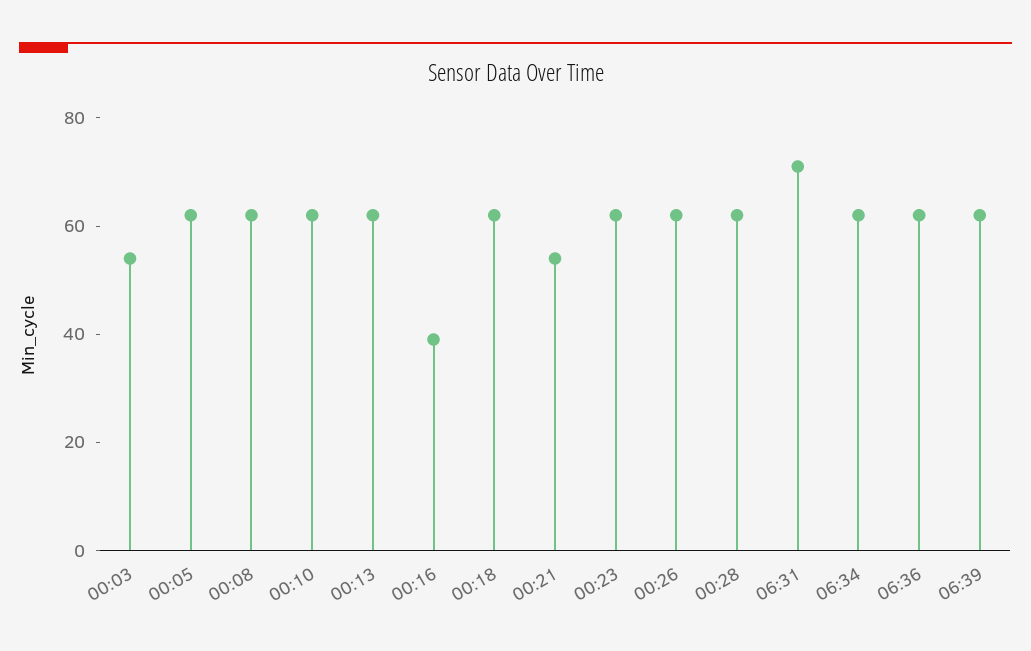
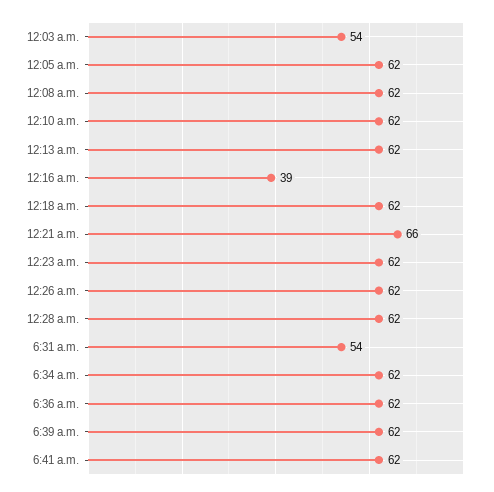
00:21: 55 -> 66
06:31: 70 -> 54
6:41 a.m.: none -> 62

